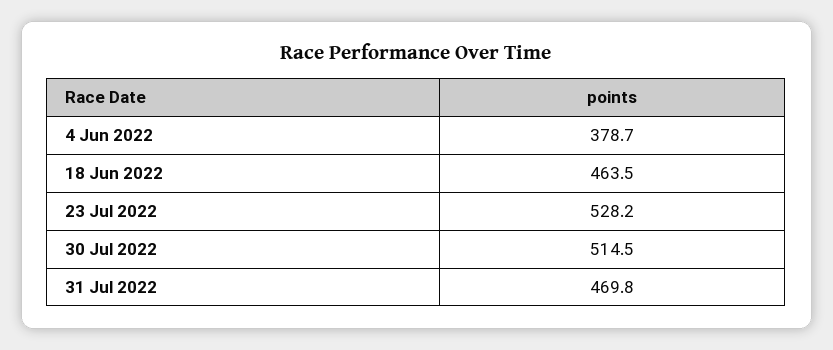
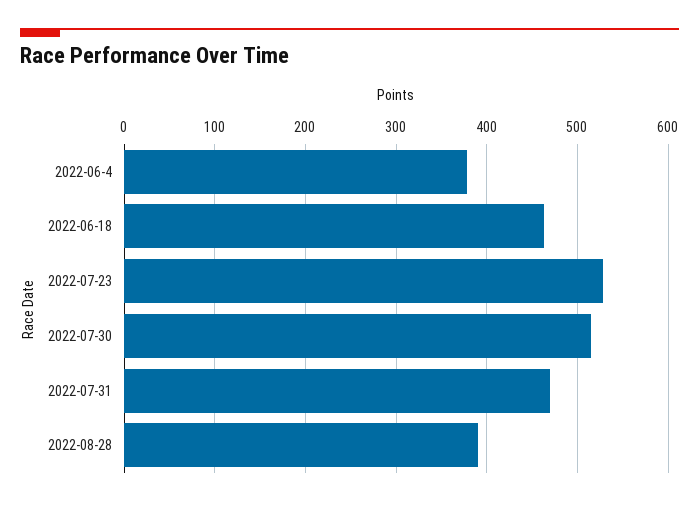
2022-08-28: none -> 390

